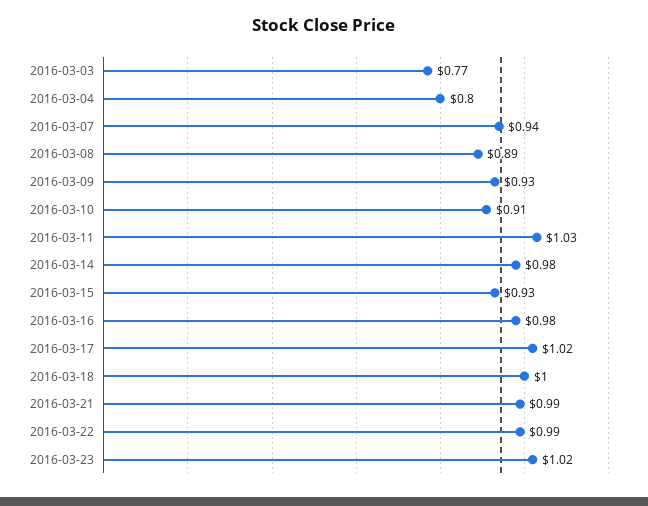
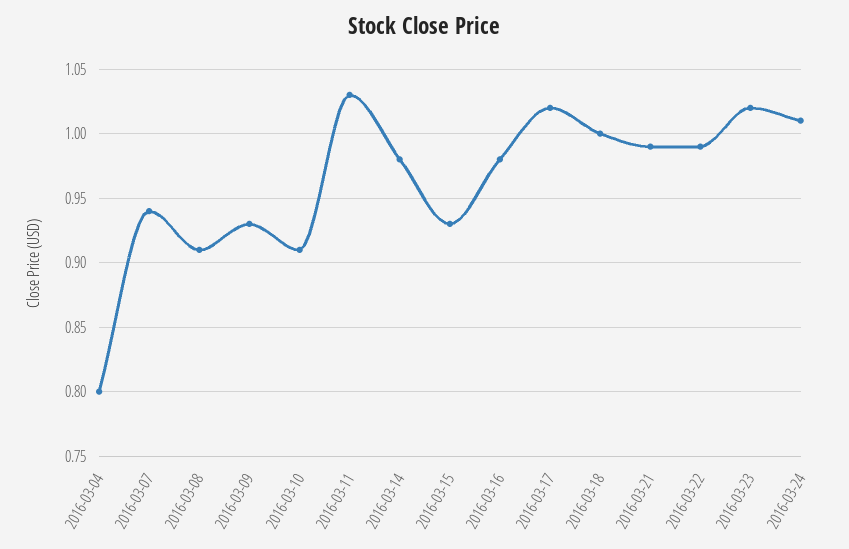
2016-03-03: 0.77 -> none
2016-03-08: 0.89 -> 0.91
2016-03-24: none -> 1.01

